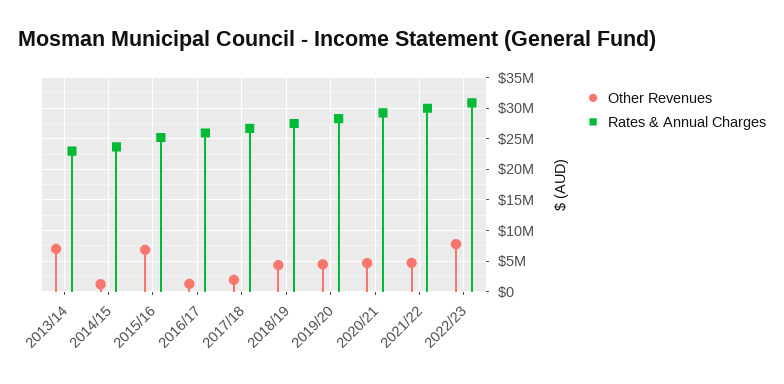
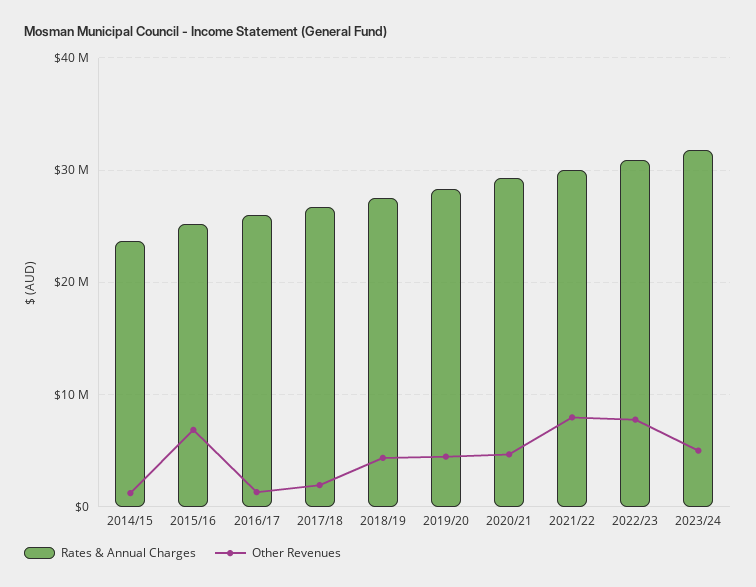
Other Revenues, 2013/14: 7000000 -> none
Rates & Annual Charges, 2013/14: 23000000 -> none
Other Revenues, 2021/22: 5000000 -> 8000000
Rates & Annual Charges, 2023/24: none -> 32000000
Other Revenues, 2023/24: none -> 5000000

